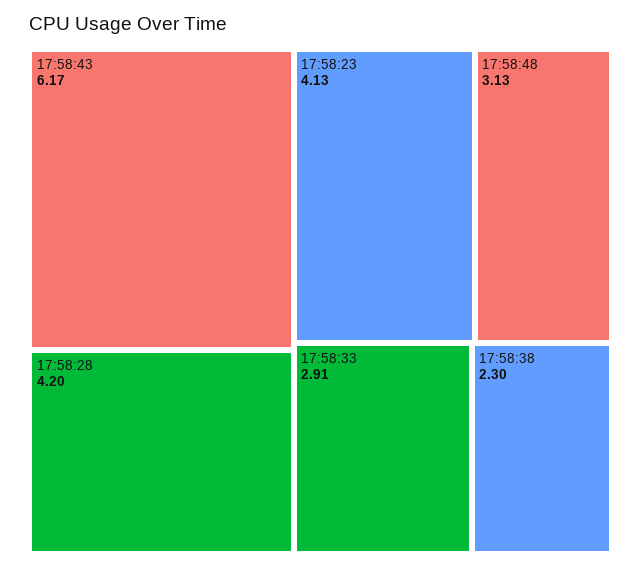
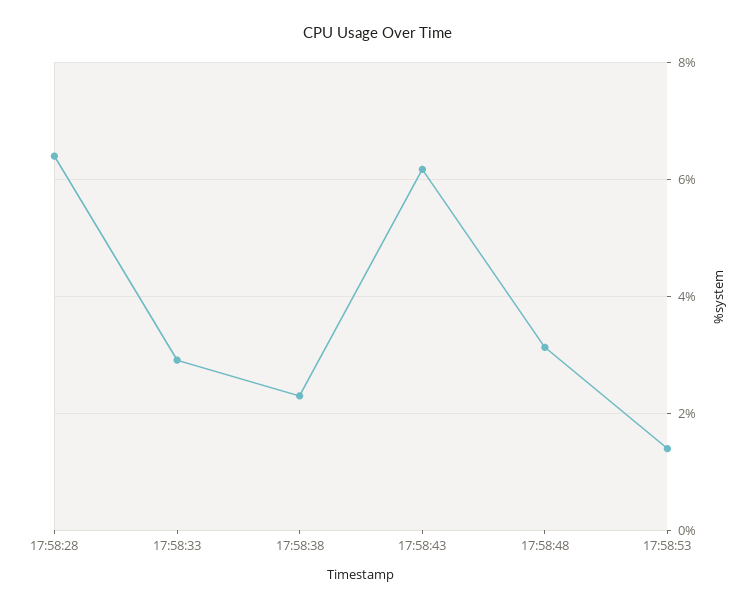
17:58:28: 4.2 -> 6.4
17:58:23: 4.13 -> none
17:58:53: none -> 1.4

